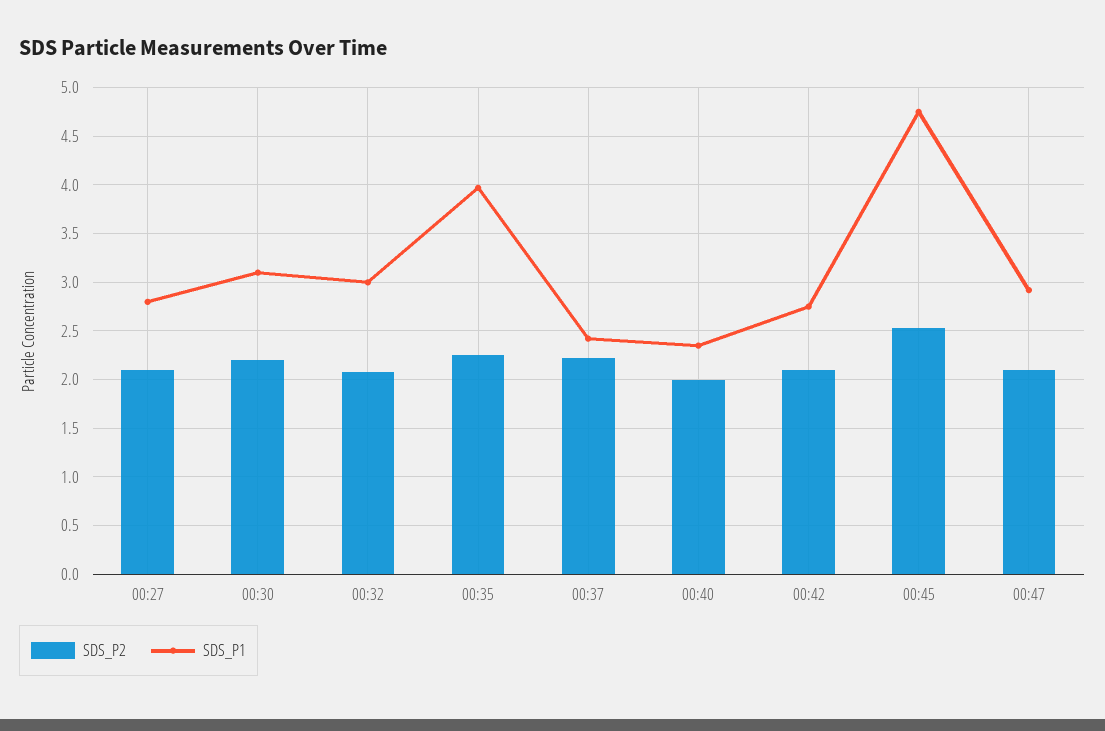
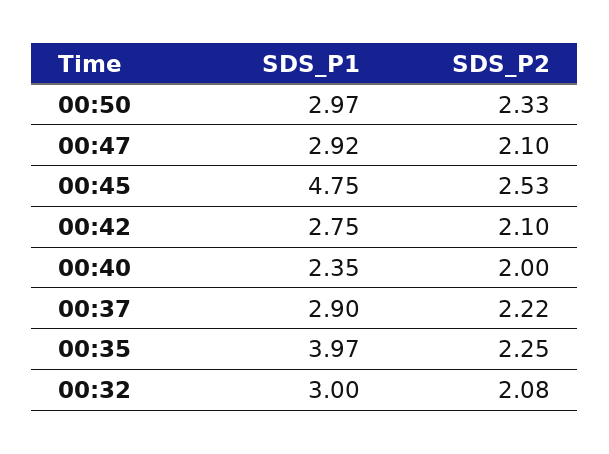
SDS_P2, 00:27: 2.1 -> none
SDS_P1, 00:27: 2.8 -> none
SDS_P2, 00:30: 2.2 -> none
SDS_P1, 00:30: 3.1 -> none
SDS_P1, 00:37: 2.4 -> 2.9
SDS_P1, 00:50: none -> 2.97
SDS_P2, 00:50: none -> 2.33

